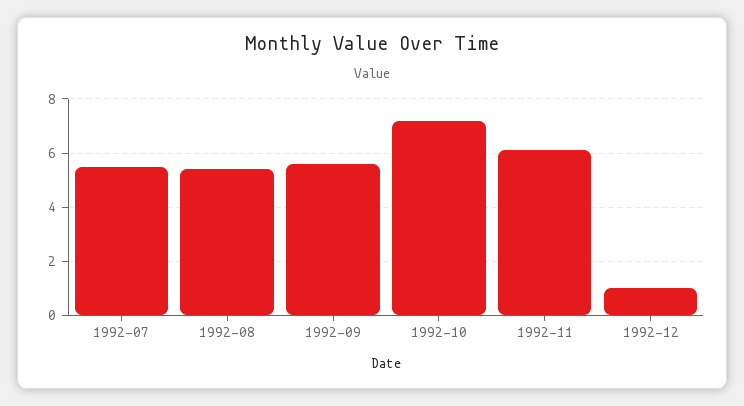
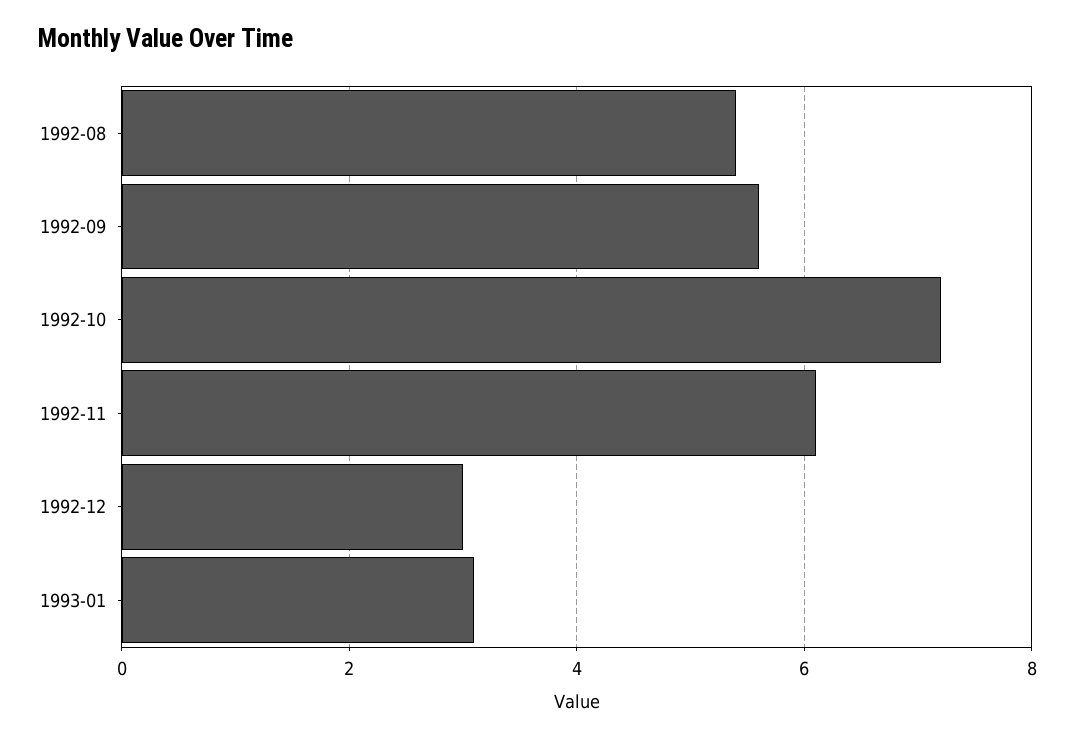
1992-07: 5.5 -> none
1992-12: 1 -> 3
1993-01: none -> 3

